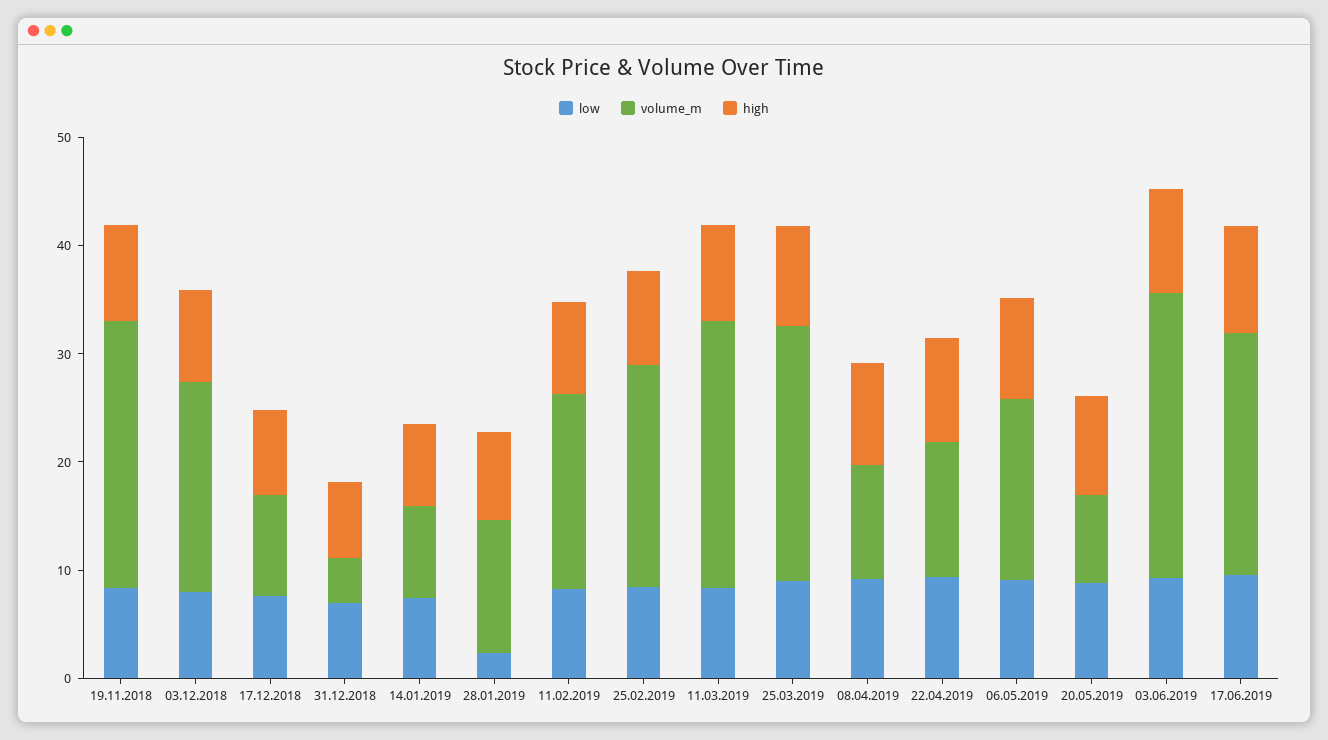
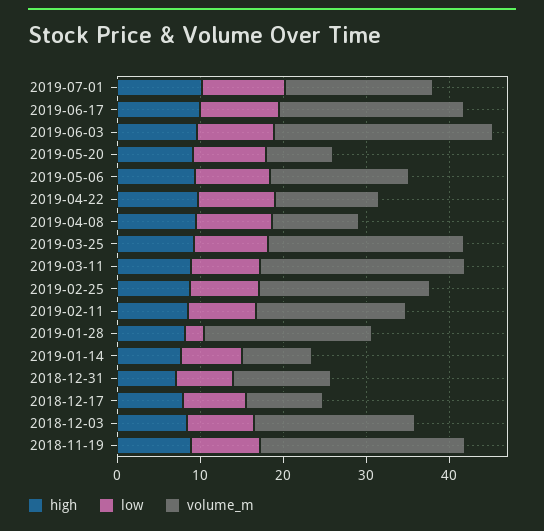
volume_m, 31.12.2018: 4 -> 12
volume_m, 28.01.2019: 12 -> 20
high, 2019-07-01: none -> 10
low, 2019-07-01: none -> 10
volume_m, 2019-07-01: none -> 18

